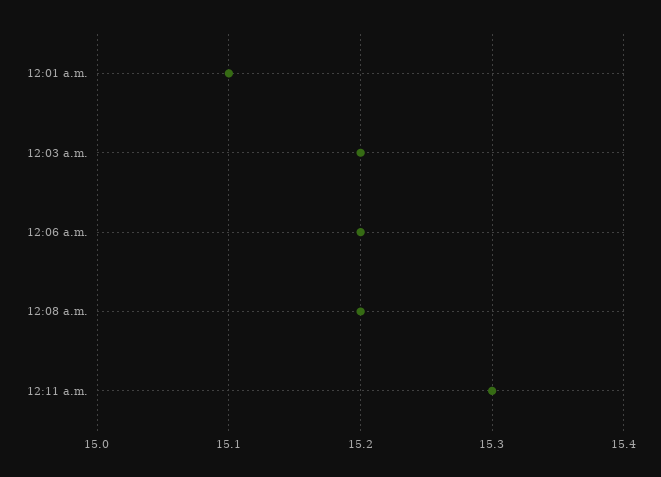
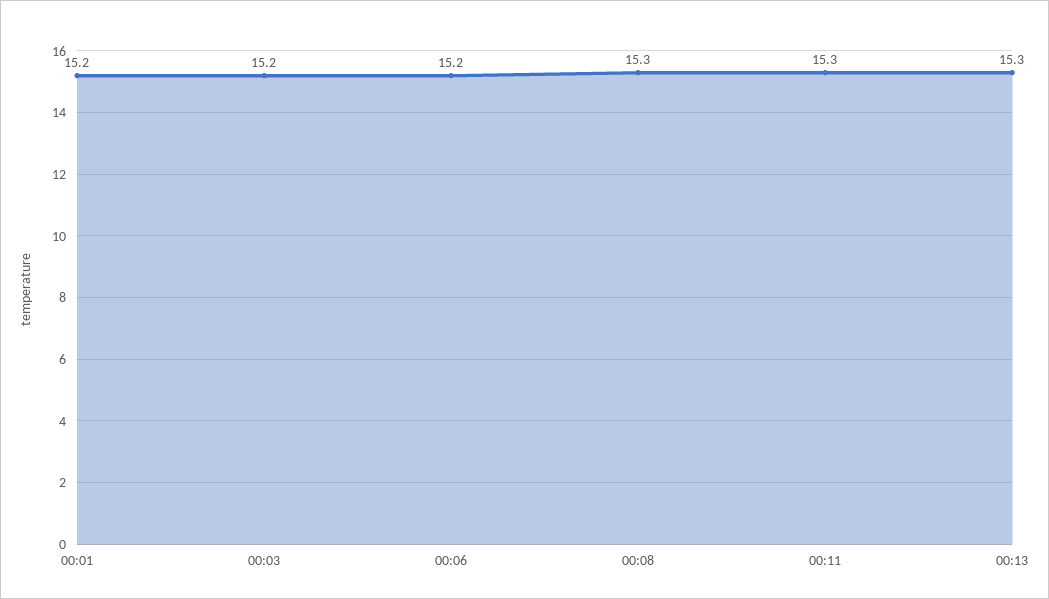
12:01 a.m.: 15.1 -> 15.2
12:08 a.m.: 15.2 -> 15.3
00:13: none -> 15.3

